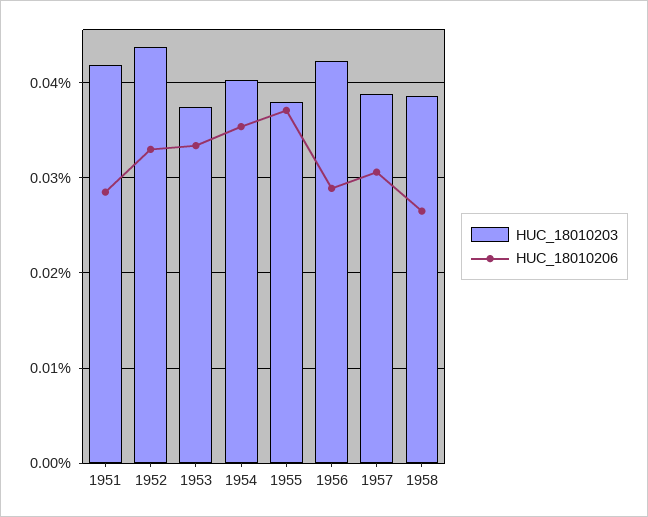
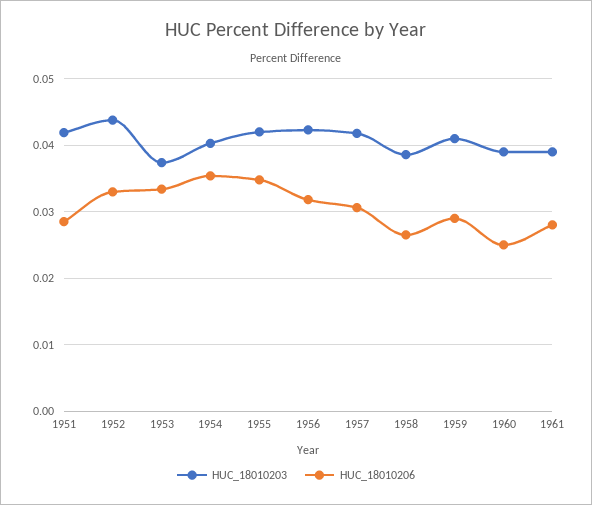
HUC_18010203, 1955: 0.038 -> 0.042
HUC_18010206, 1955: 0.037 -> 0.035
HUC_18010206, 1956: 0.029 -> 0.032
HUC_18010203, 1957: 0.039 -> 0.042
HUC_18010203, 1959: none -> 0.041
HUC_18010206, 1959: none -> 0.029
HUC_18010203, 1960: none -> 0.039
HUC_18010206, 1960: none -> 0.025
HUC_18010203, 1961: none -> 0.039
HUC_18010206, 1961: none -> 0.028

